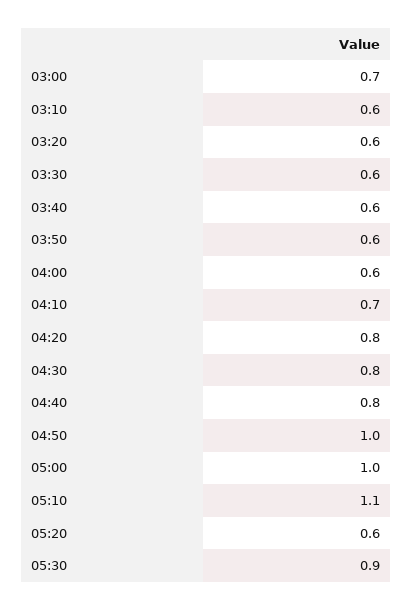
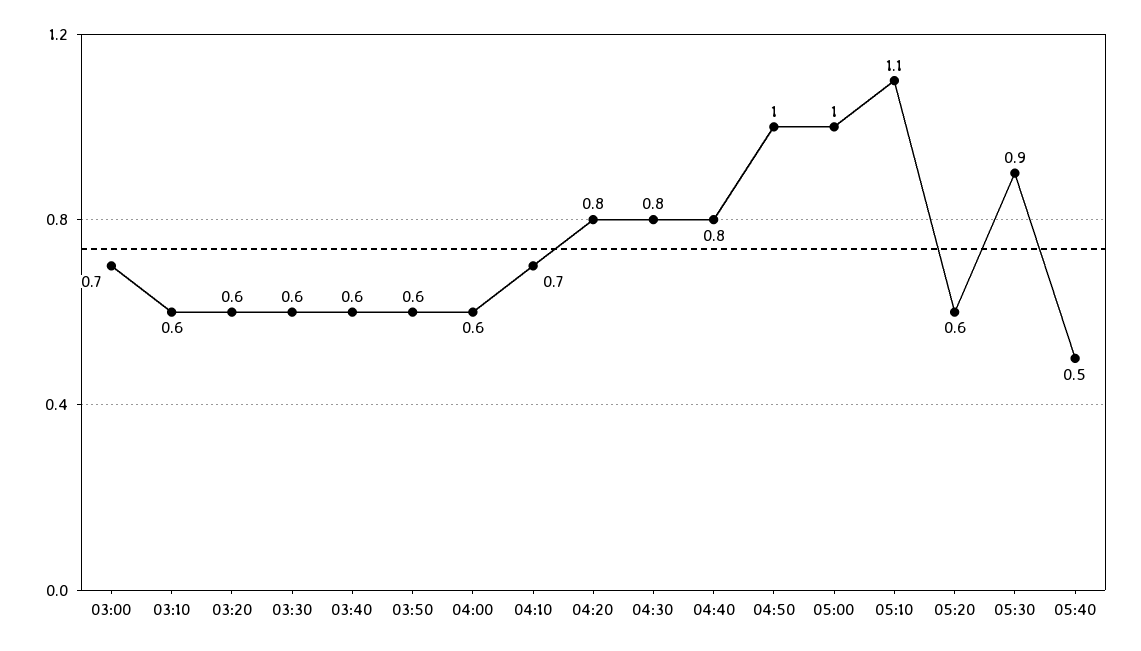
05:40: none -> 0.5

